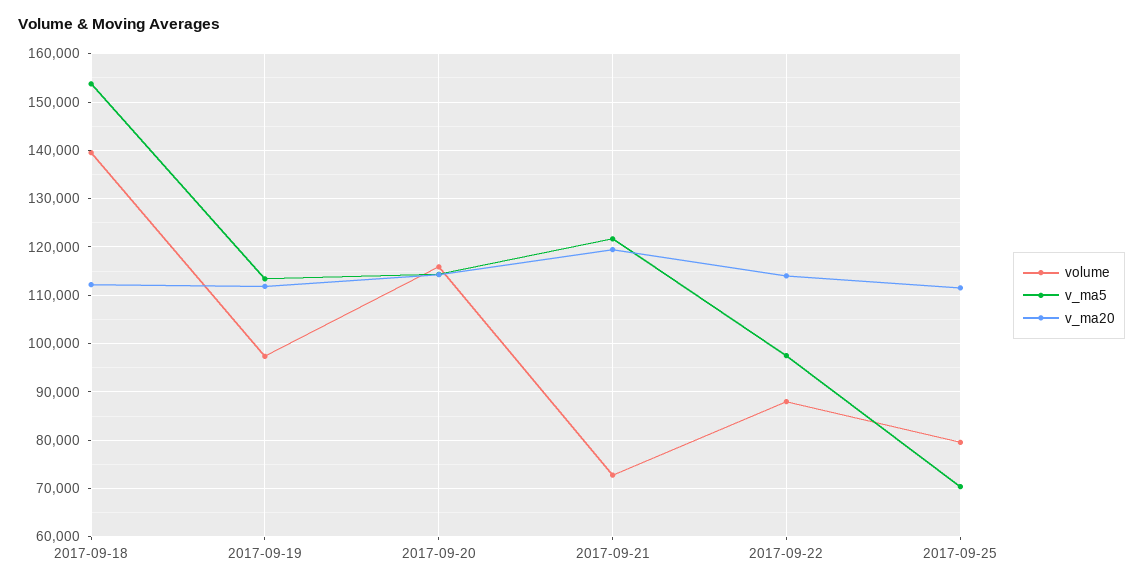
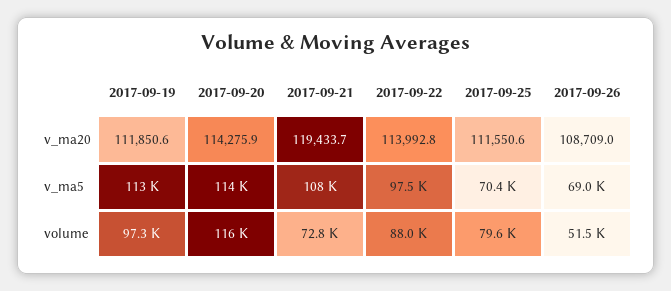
volume, 2017-09-18: 140000 -> none
v_ma5, 2017-09-18: 154000 -> none
v_ma20, 2017-09-18: 112000 -> none
v_ma5, 2017-09-21: 122000 -> 108000
v_ma20, 2017-09-26: none -> 108709
v_ma5, 2017-09-26: none -> 69000
volume, 2017-09-26: none -> 51500

